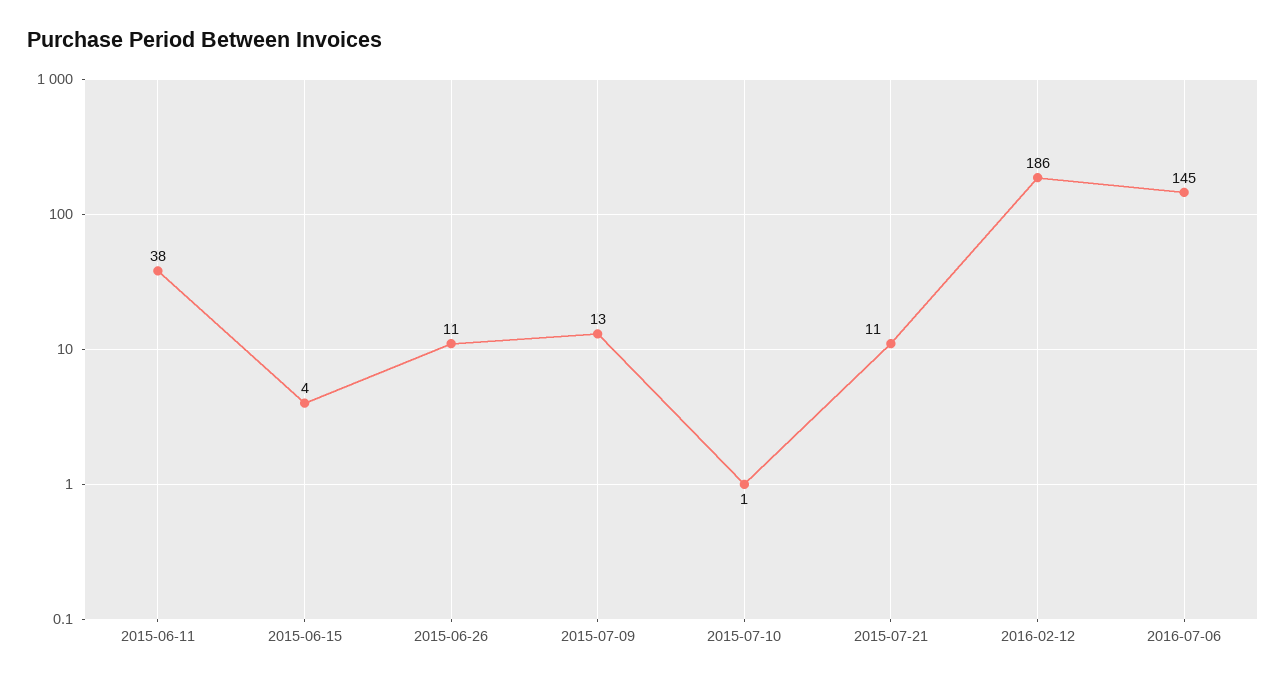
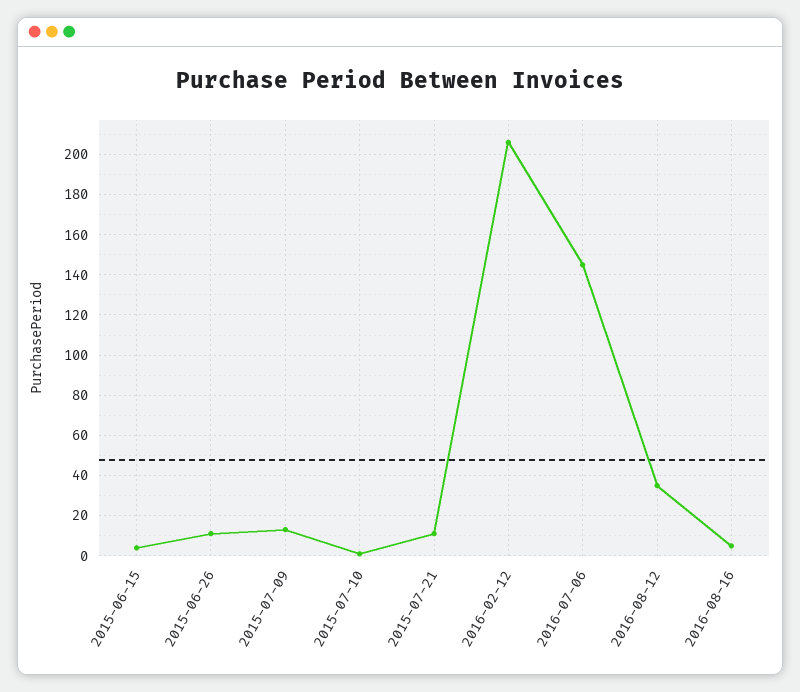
2015-06-11: 38 -> none
2016-02-12: 186 -> 205
2016-08-12: none -> 35
2016-08-16: none -> 5

